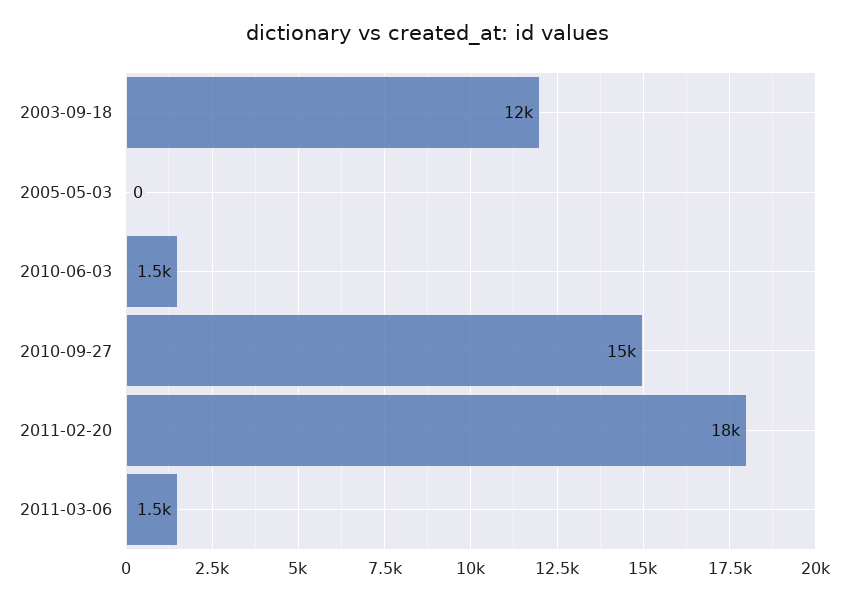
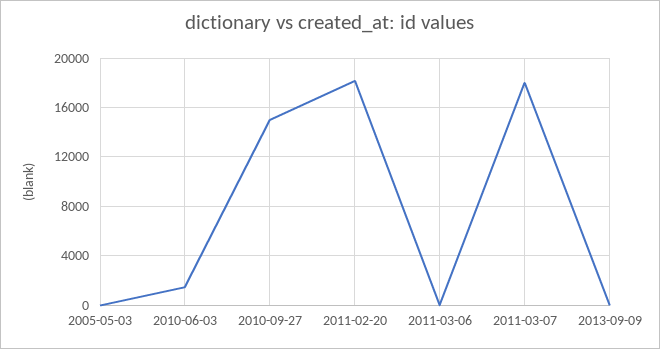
2003-09-18: 12000 -> none
2011-03-06: 1500 -> 0
2011-03-07: none -> 18000
2013-09-09: none -> 0

